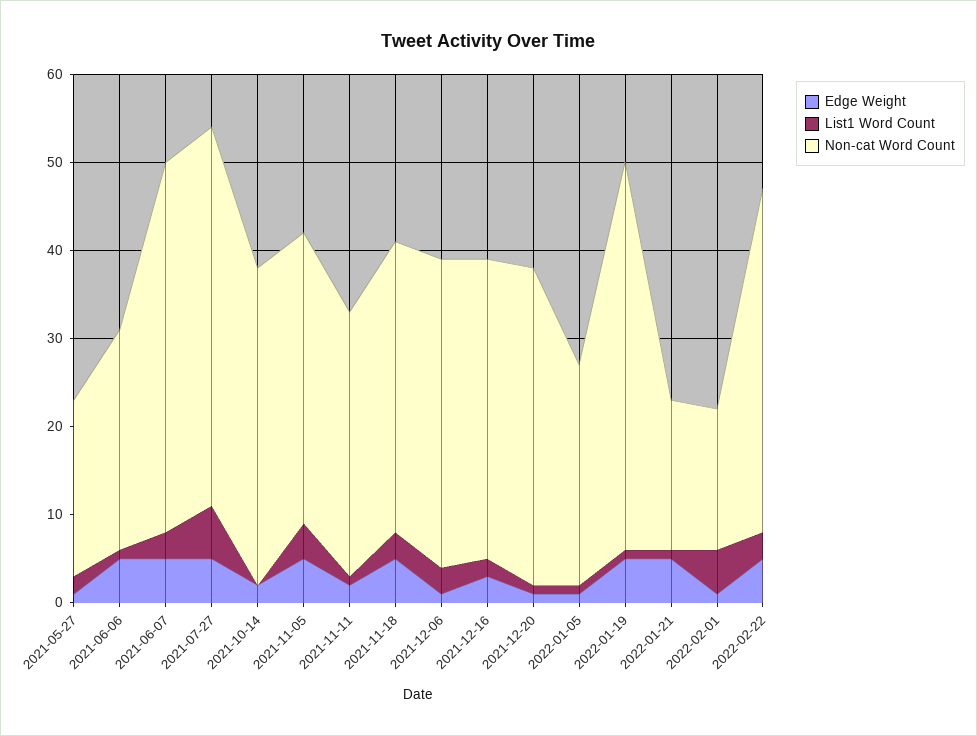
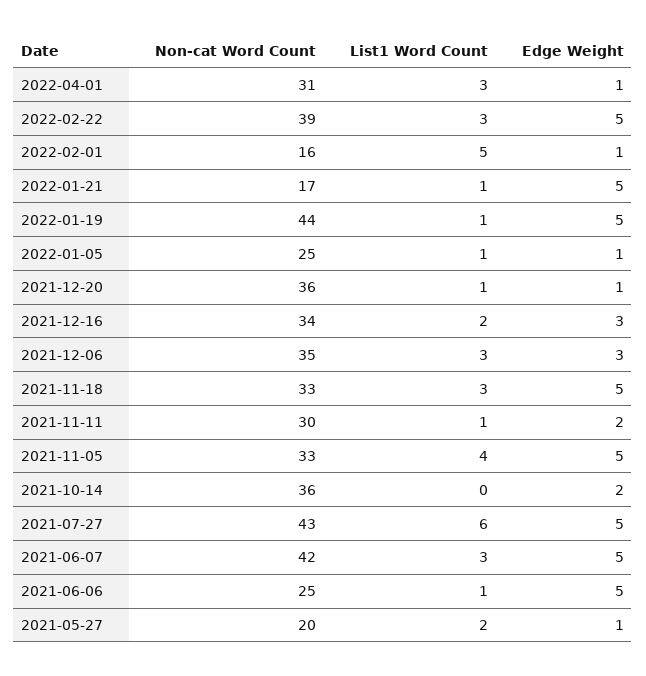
Edge Weight, 2021-12-06: 1 -> 3
Non-cat Word Count, 2022-04-01: none -> 31
List1 Word Count, 2022-04-01: none -> 3
Edge Weight, 2022-04-01: none -> 1

